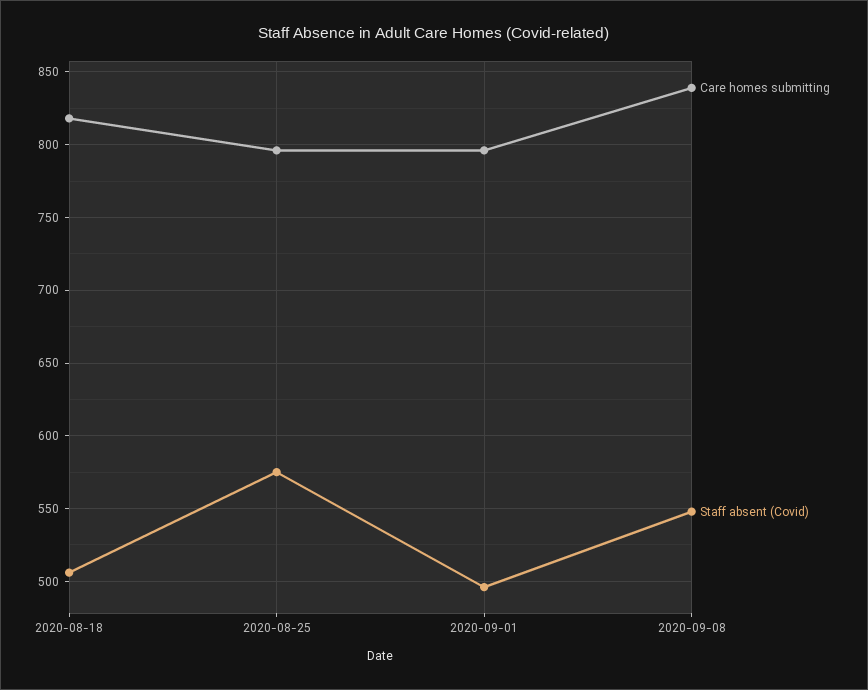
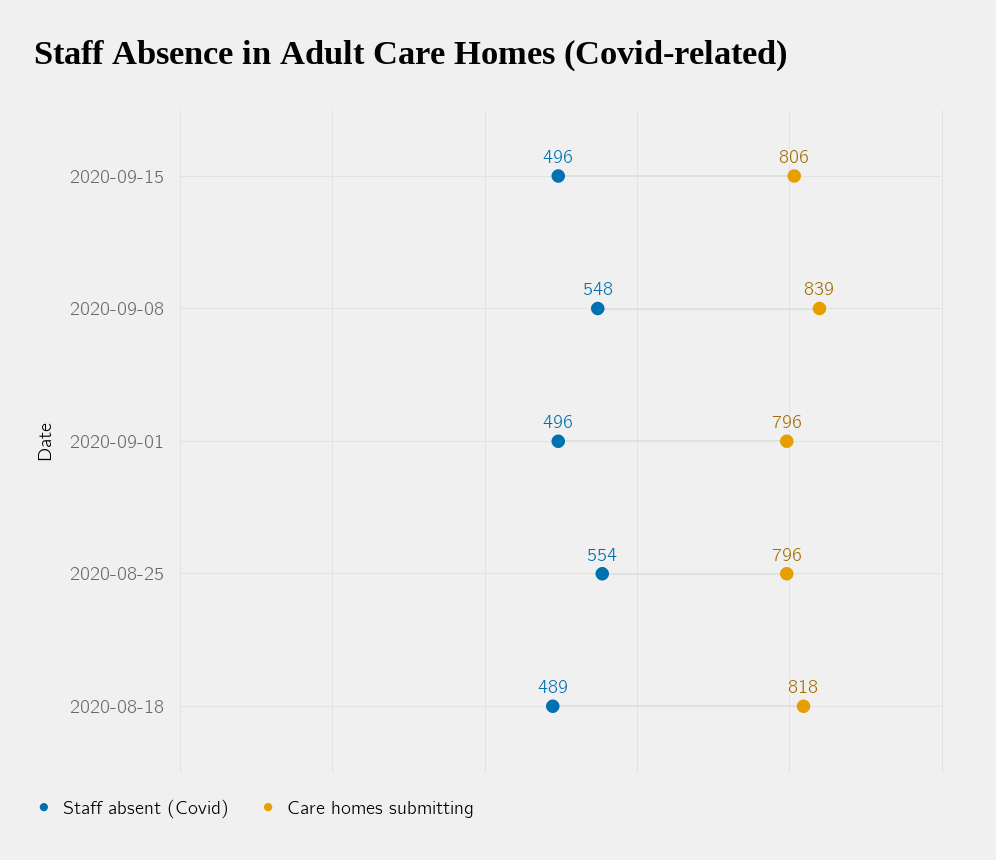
Staff absent (Covid), 2020-08-18: 505 -> 489
Staff absent (Covid), 2020-08-25: 575 -> 554
Staff absent (Covid), 2020-09-15: none -> 496
Care homes submitting, 2020-09-15: none -> 806

